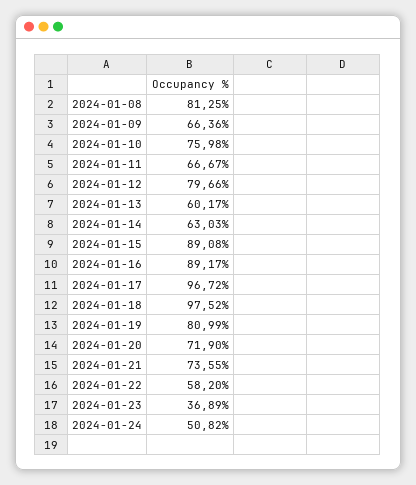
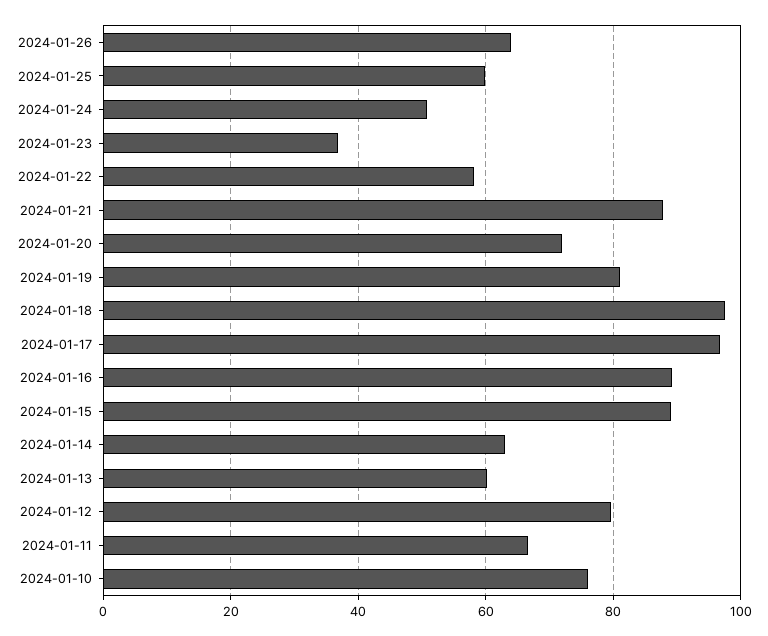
2024-01-08: 81.25 -> none
2024-01-09: 66.36 -> none
2024-01-21: 73.55 -> 88
2024-01-26: none -> 64
2024-01-25: none -> 60

